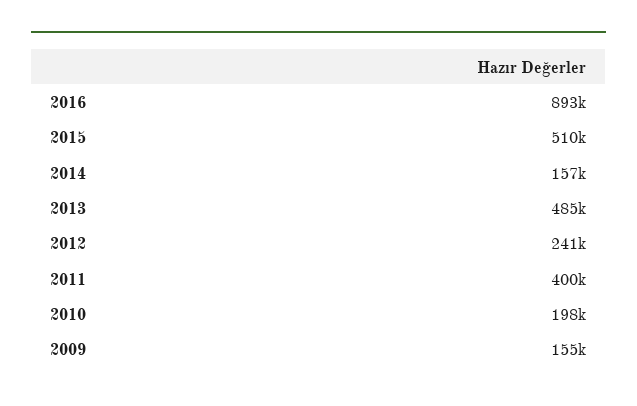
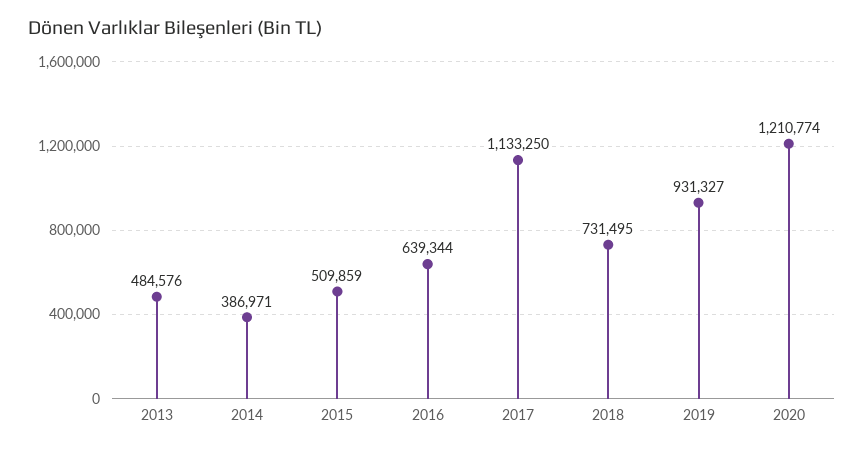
2016: 893000 -> 639344
2014: 157000 -> 386971
2012: 241000 -> none
2011: 400000 -> none
2010: 198000 -> none
2009: 155000 -> none
2017: none -> 1133250
2018: none -> 731495
2019: none -> 931327
2020: none -> 1210774

